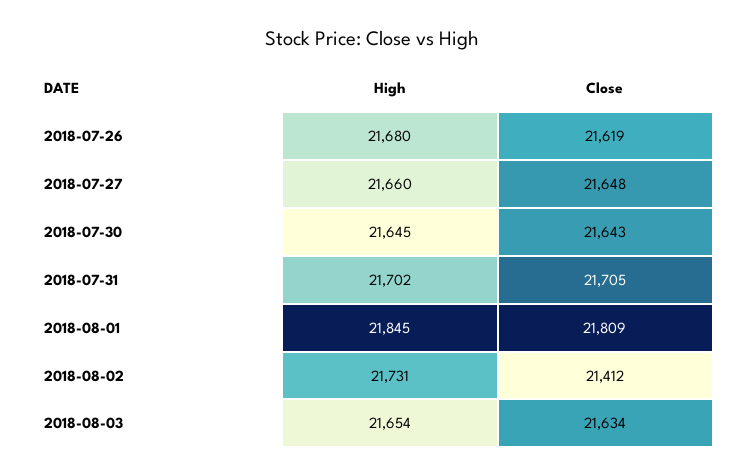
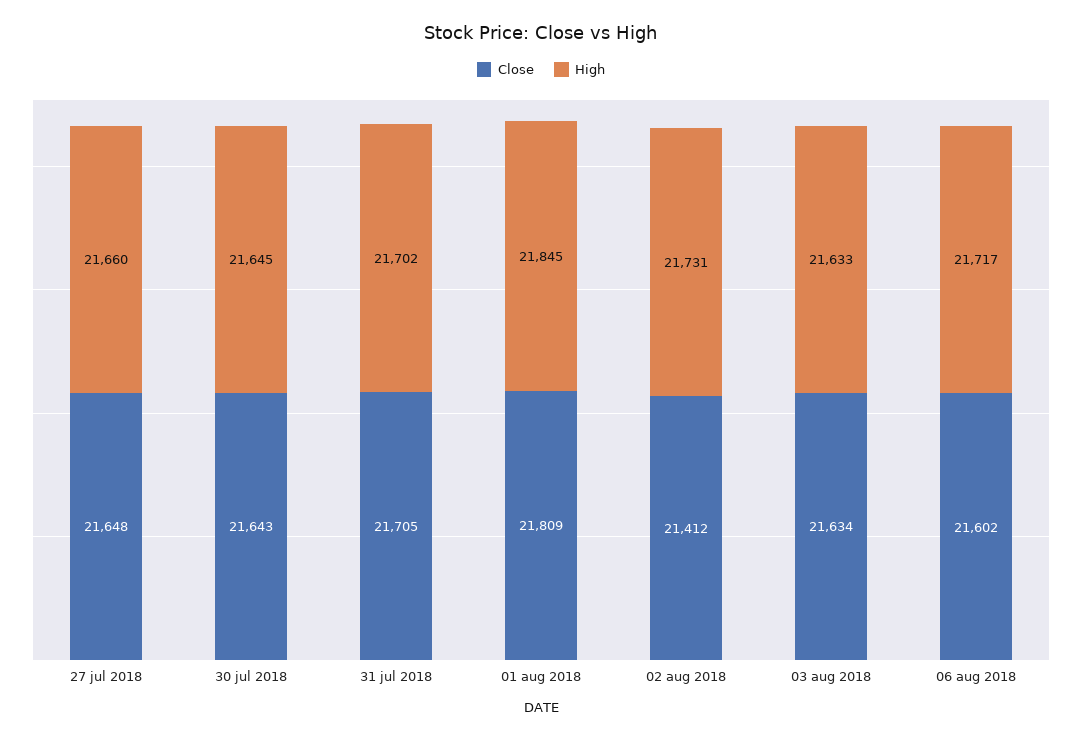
High, 2018-07-26: 21680 -> none
Close, 2018-07-26: 21619 -> none
High, 2018-08-03: 21654 -> 21633
Close, 06 aug 2018: none -> 21602
High, 06 aug 2018: none -> 21717

